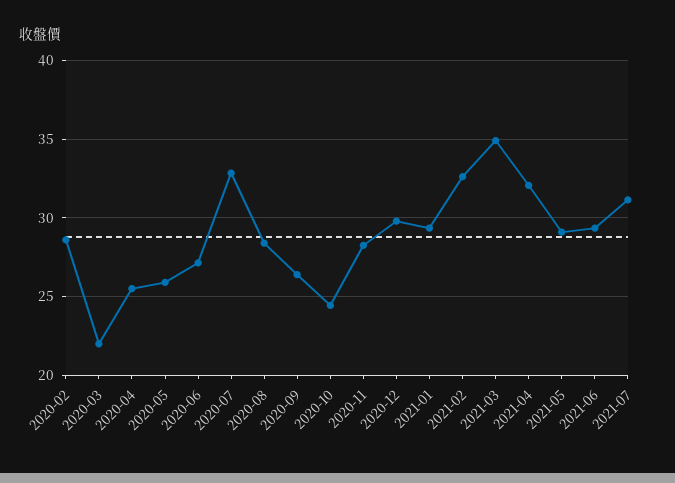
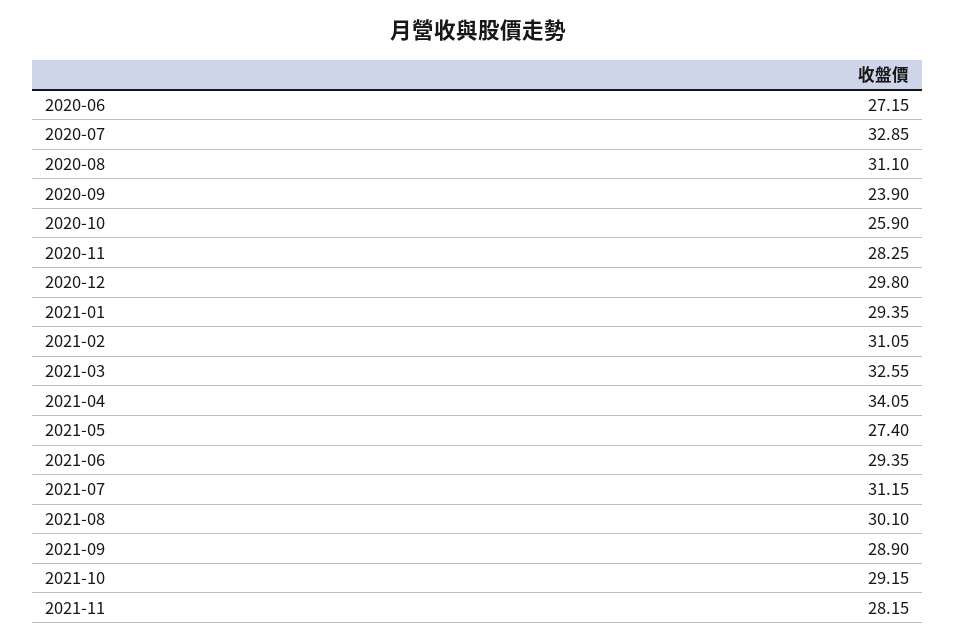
2020-02: 28.5 -> none
2020-03: 22 -> none
2020-04: 25.5 -> none
2020-05: 26 -> none
2020-08: 28.5 -> 31.1
2020-09: 26.5 -> 23.9
2020-10: 24.5 -> 25.9
2021-02: 32.5 -> 31.05
2021-03: 35 -> 32.55
2021-04: 32 -> 34.05
2021-05: 29 -> 27.4
2021-08: none -> 30.1
2021-09: none -> 28.9
2021-10: none -> 29.15
2021-11: none -> 28.15

